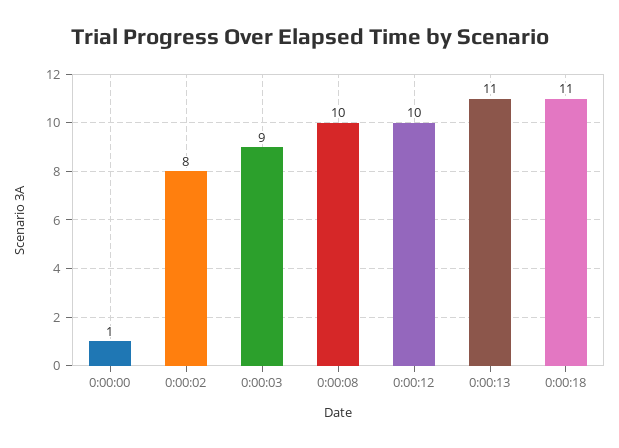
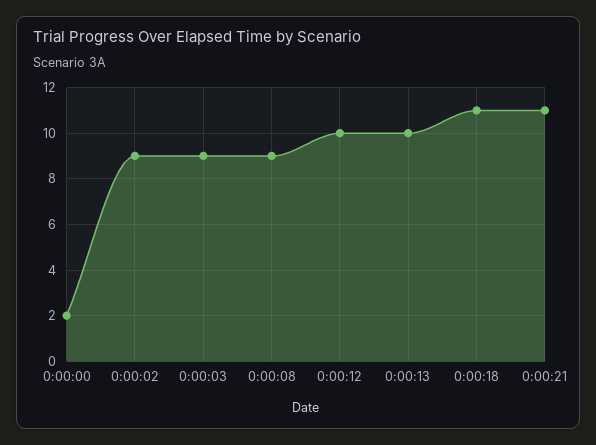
0:00:00: 1 -> 2
0:00:02: 8 -> 9
0:00:08: 10 -> 9
0:00:13: 11 -> 10
0:00:21: none -> 11

